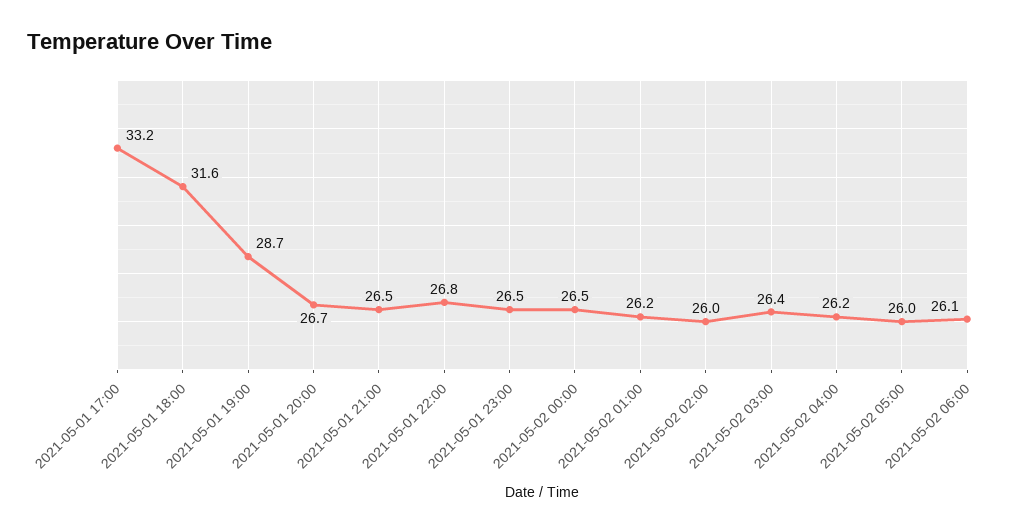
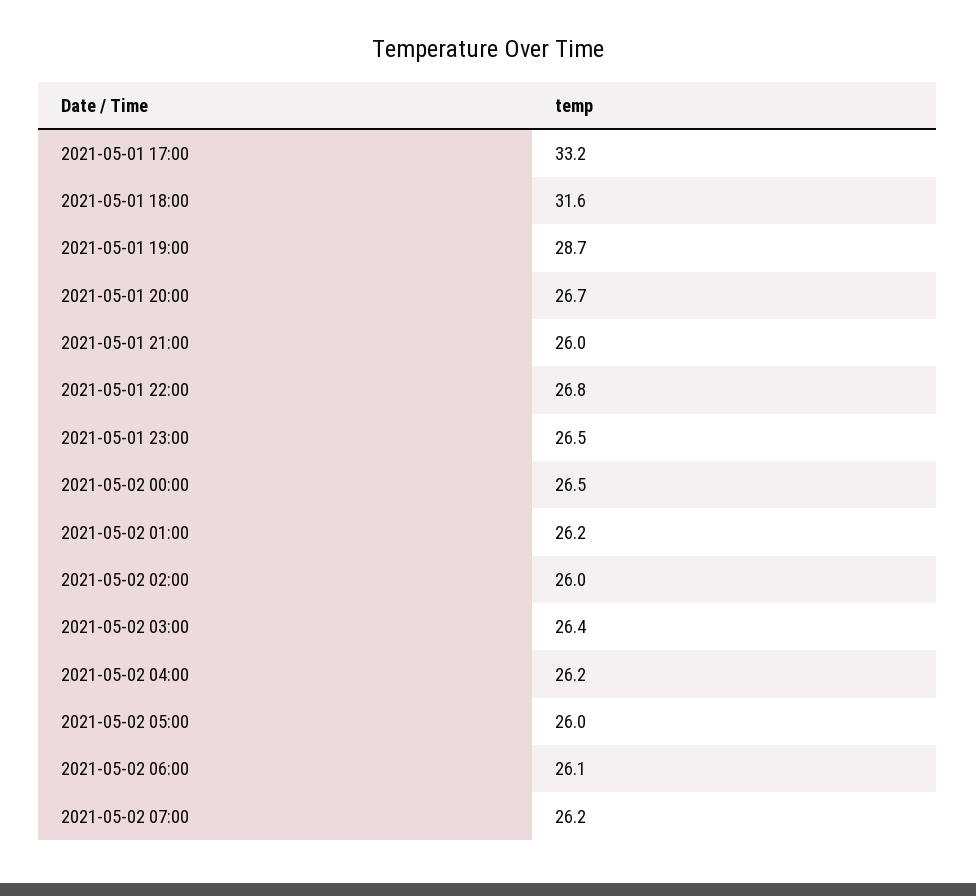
2021-05-01 21:00: 26.5 -> 26
2021-05-02 07:00: none -> 26.2

